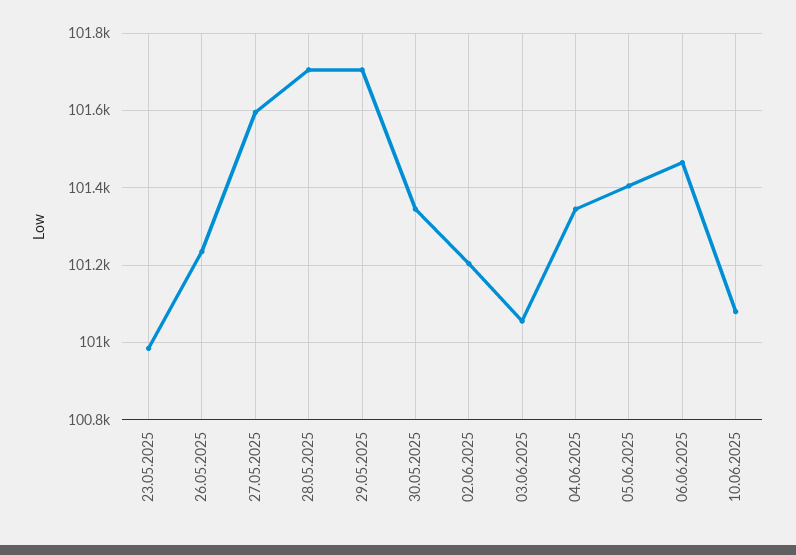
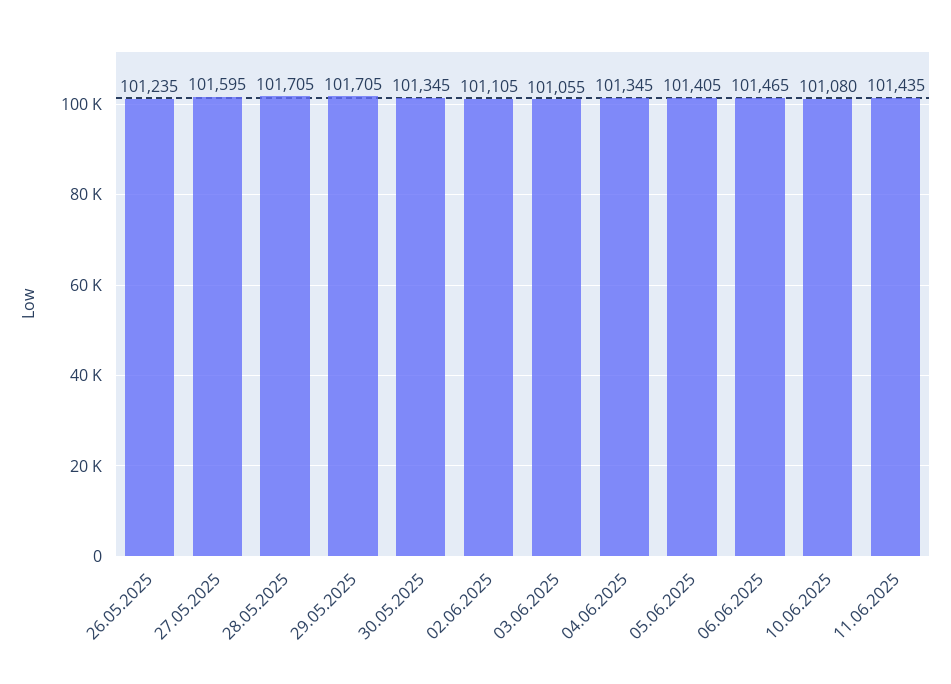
23.05.2025: 100980 -> none
02.06.2025: 101200 -> 101105
11.06.2025: none -> 101435

